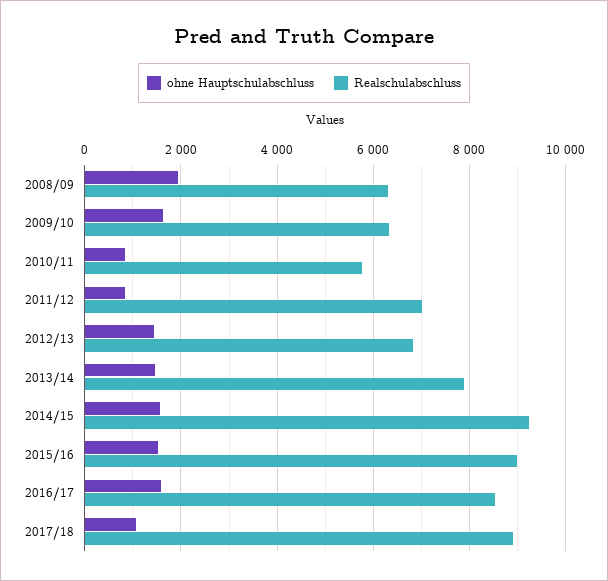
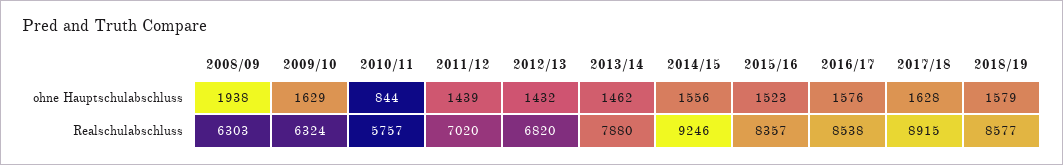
ohne Hauptschulabschluss, 2011/12: 800 -> 1439
Realschulabschluss, 2015/16: 9000 -> 8357
ohne Hauptschulabschluss, 2017/18: 1000 -> 1628
ohne Hauptschulabschluss, 2018/19: none -> 1579
Realschulabschluss, 2018/19: none -> 8577

